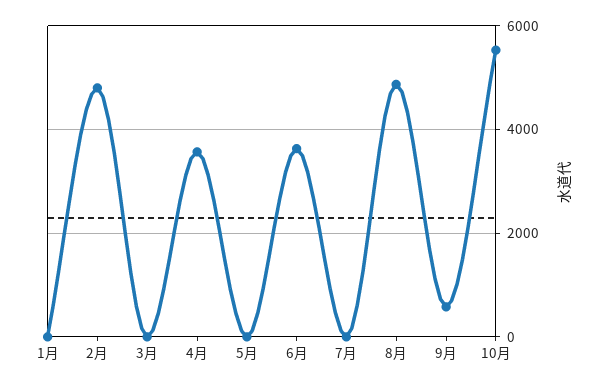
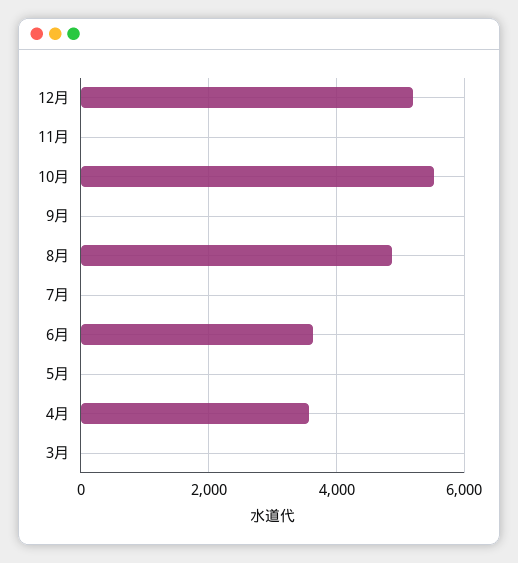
1月: 0 -> none
2月: 4800 -> none
9月: 600 -> 0
12月: none -> 5200
11月: none -> 0

